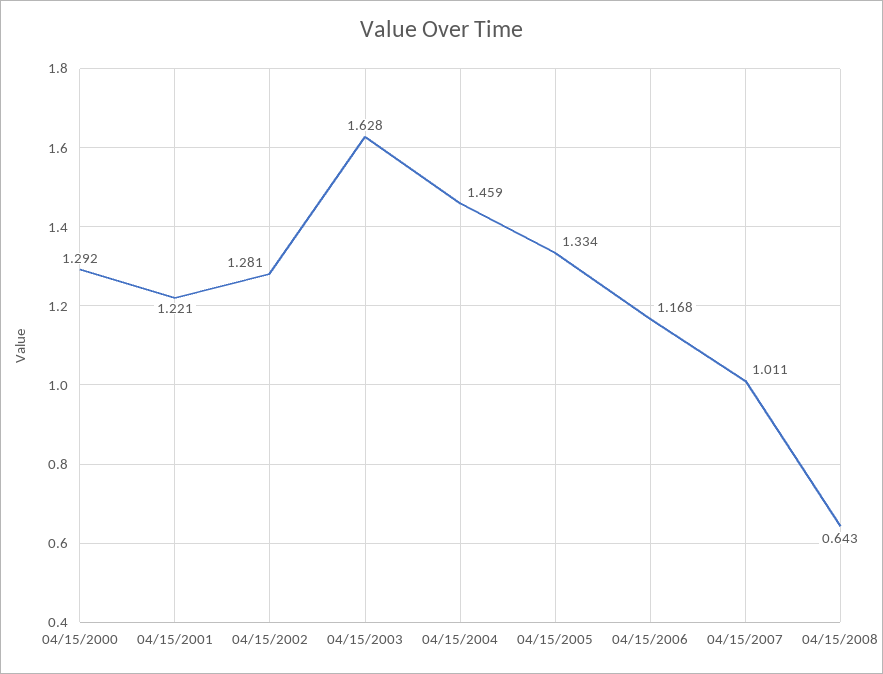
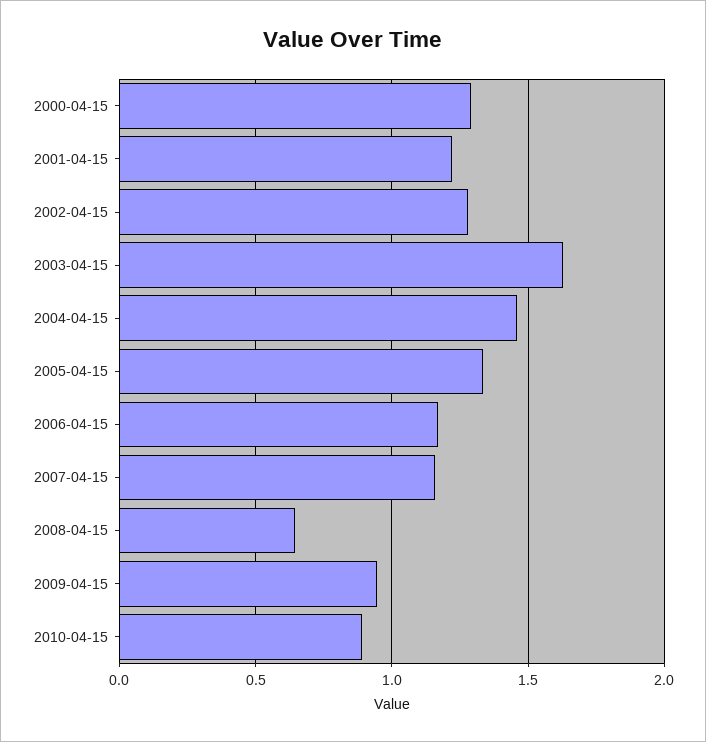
04/15/2007: 1.011 -> 1.15
2009-04-15: none -> 0.95
2010-04-15: none -> 0.9

